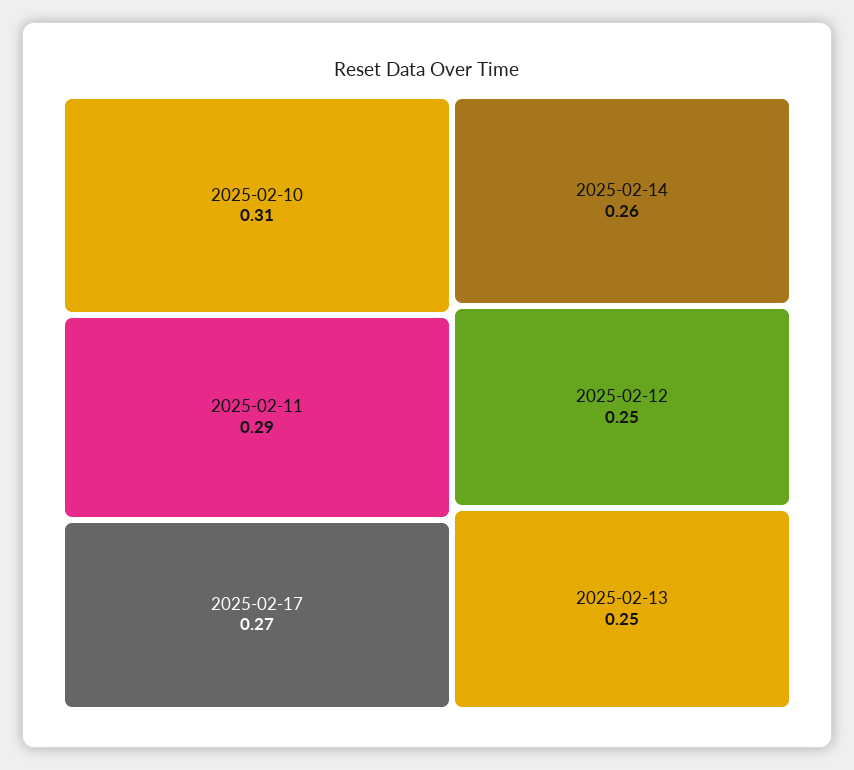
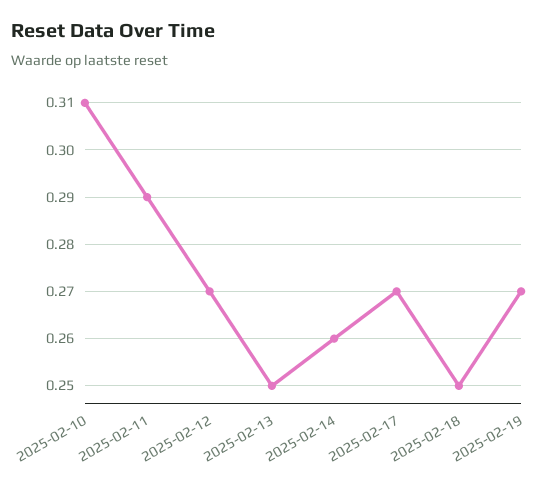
2025-02-12: 0.25 -> 0.27
2025-02-18: none -> 0.25
2025-02-19: none -> 0.27

